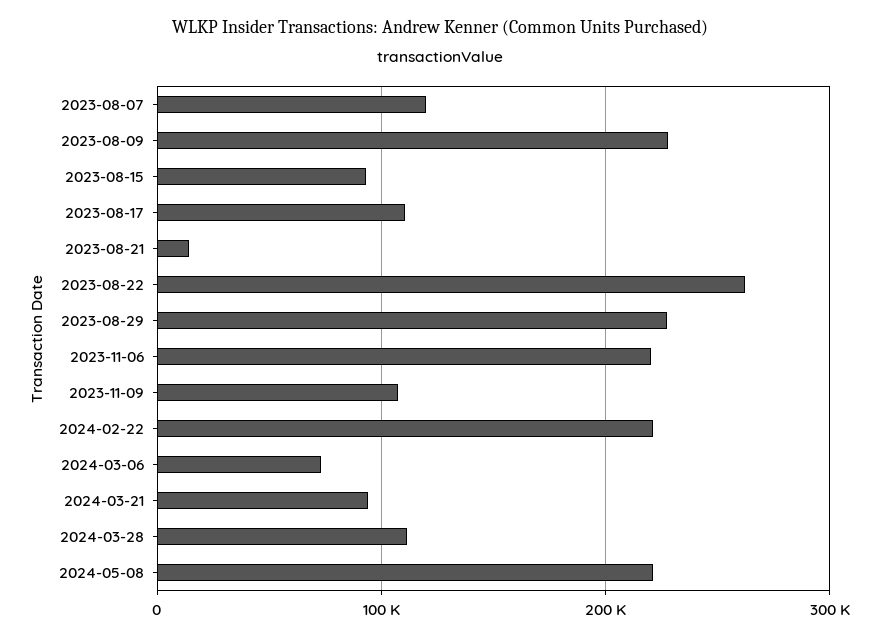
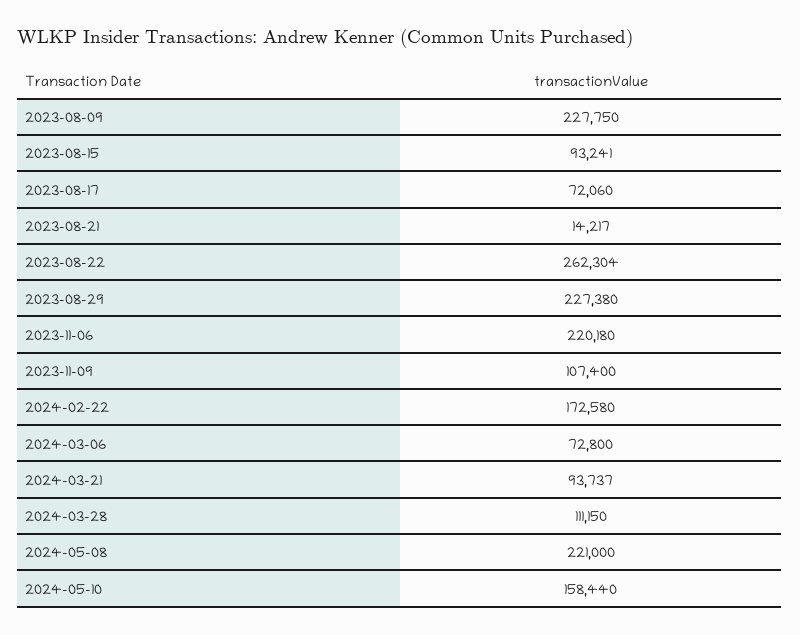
2023-08-07: 120000 -> none
2023-08-17: 110000 -> 72060
2024-02-22: 220000 -> 172580
2024-05-10: none -> 158440

